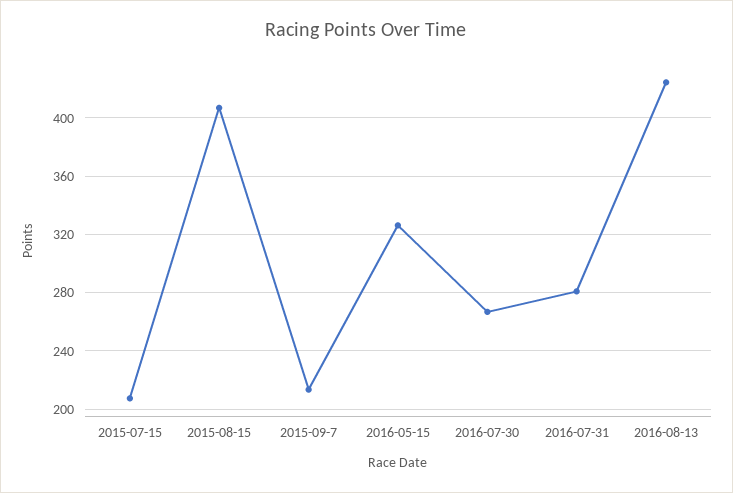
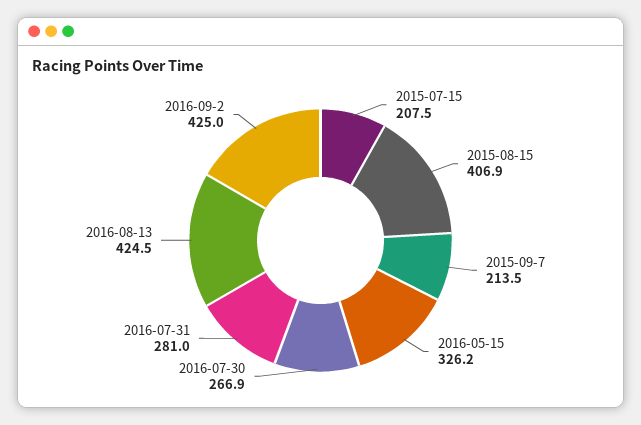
2016-09-2: none -> 425

